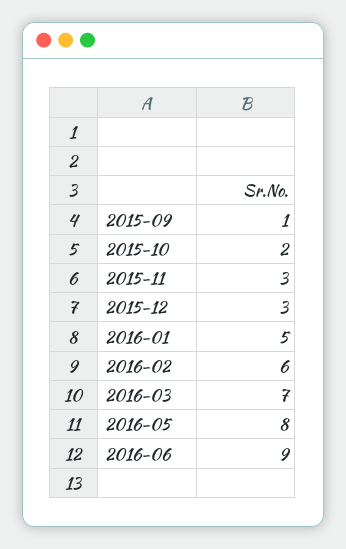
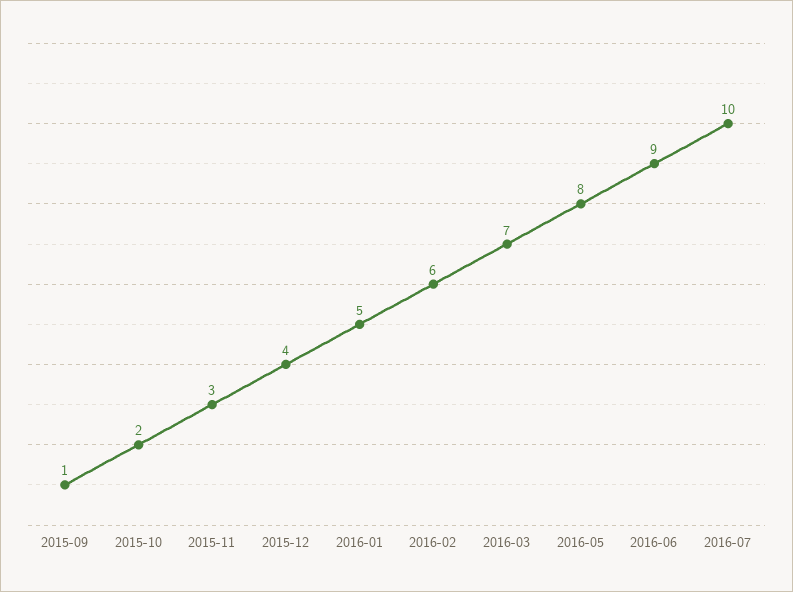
2015-12: 3 -> 4
2016-07: none -> 10

